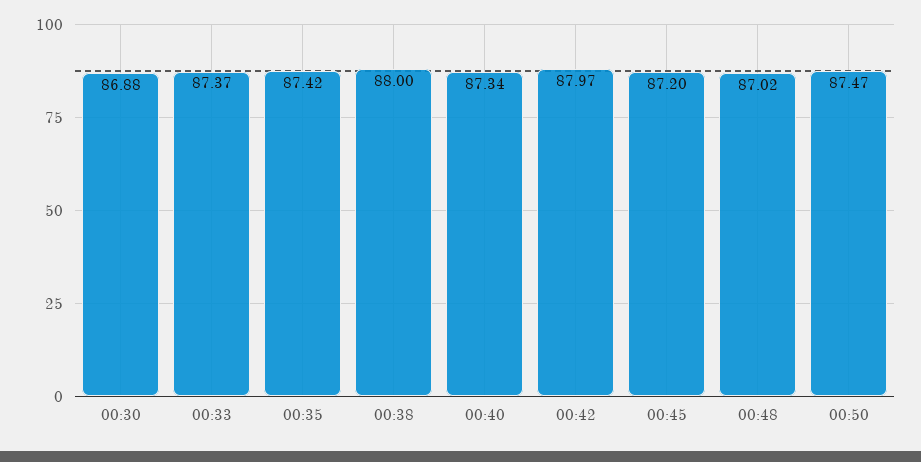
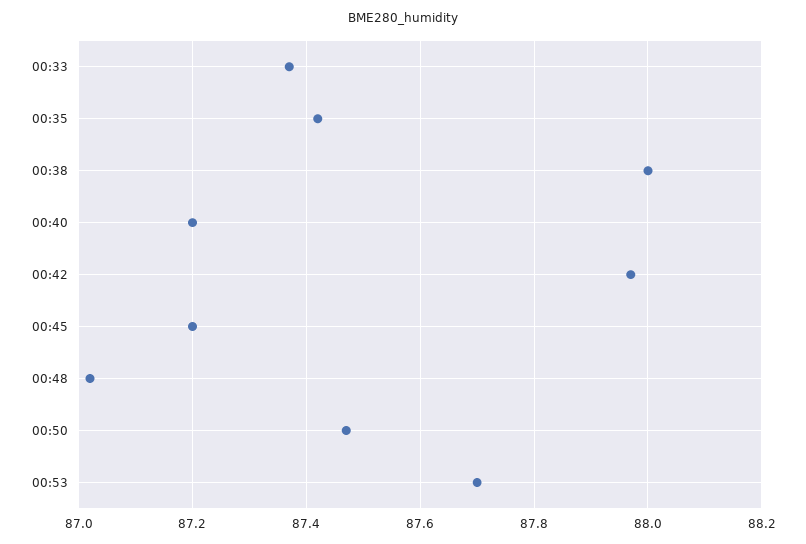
00:30: 86.88 -> none
00:40: 87.34 -> 87.2
00:53: none -> 87.7

